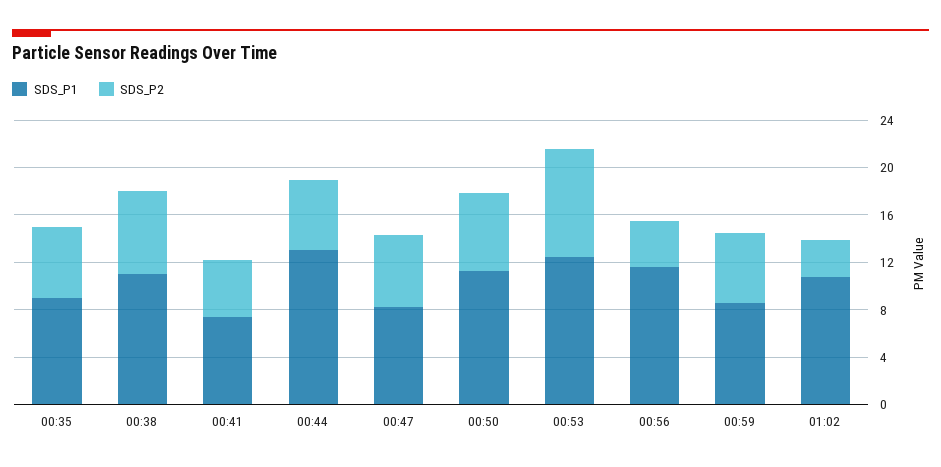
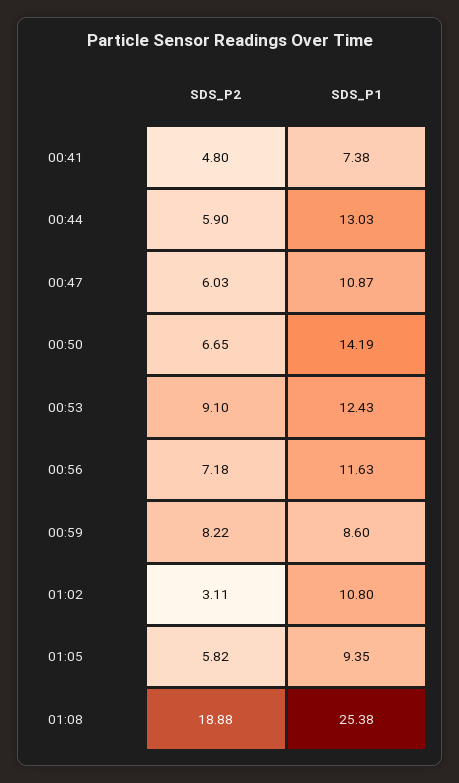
SDS_P1, 00:35: 9 -> none
SDS_P2, 00:35: 6 -> none
SDS_P1, 00:38: 11 -> none
SDS_P2, 00:38: 7 -> none
SDS_P1, 00:47: 8 -> 10.87
SDS_P1, 00:50: 11 -> 14.19
SDS_P2, 00:56: 4 -> 7.18
SDS_P2, 00:59: 6 -> 8.22
SDS_P2, 01:05: none -> 5.82
SDS_P1, 01:05: none -> 9.35
SDS_P2, 01:08: none -> 18.88
SDS_P1, 01:08: none -> 25.38

